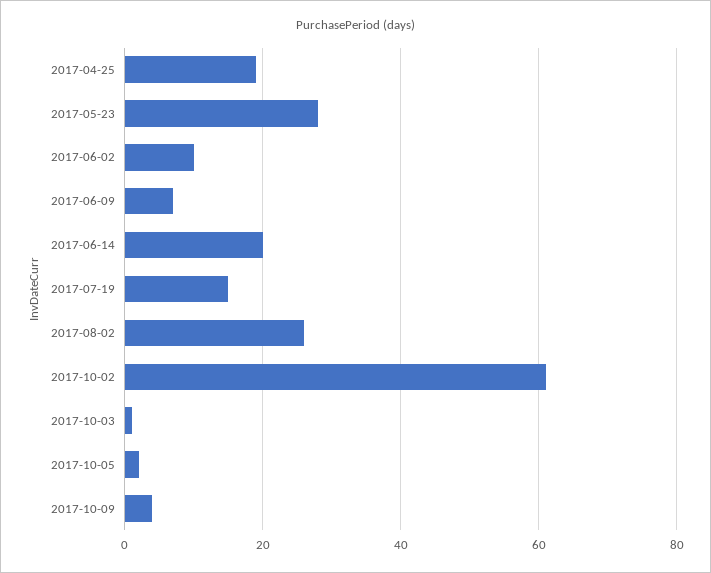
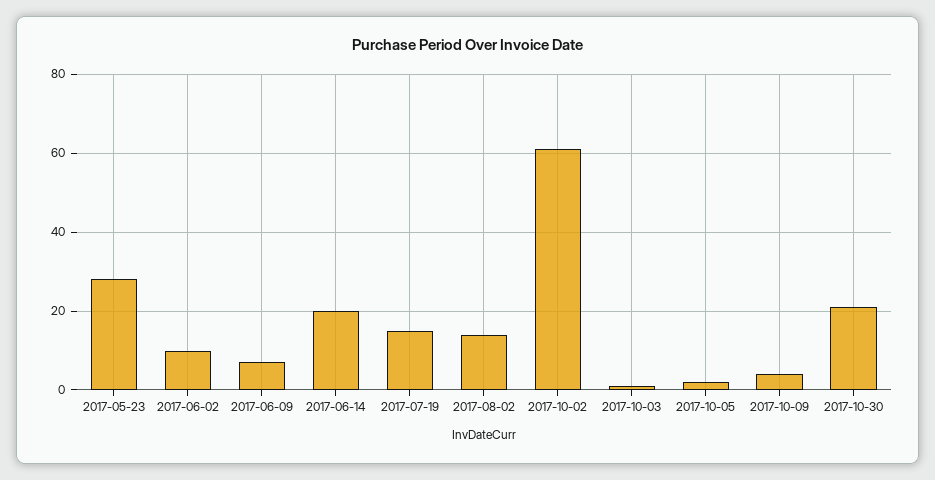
2017-04-25: 20 -> none
2017-08-02: 25 -> 15
2017-10-30: none -> 20

